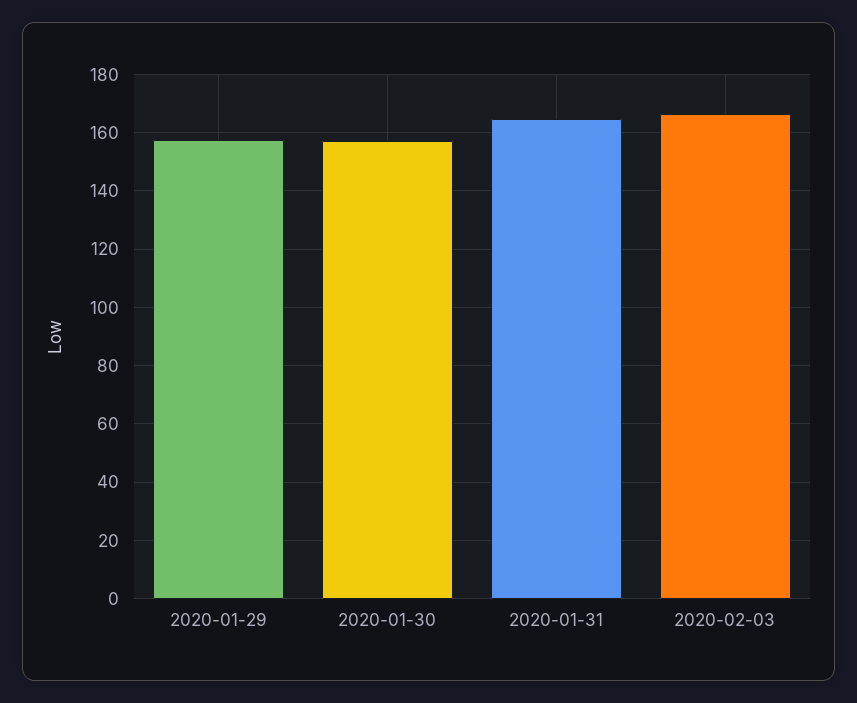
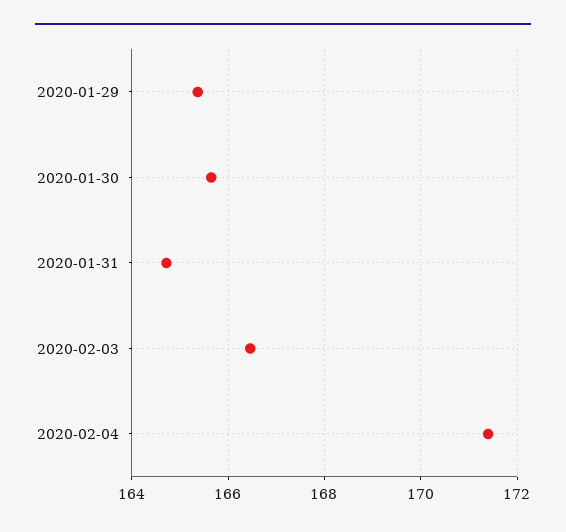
2020-01-29: 157.5 -> 165.4
2020-01-30: 157.5 -> 165.6
2020-02-04: none -> 171.4

